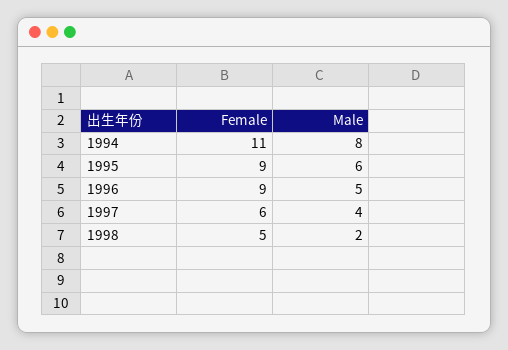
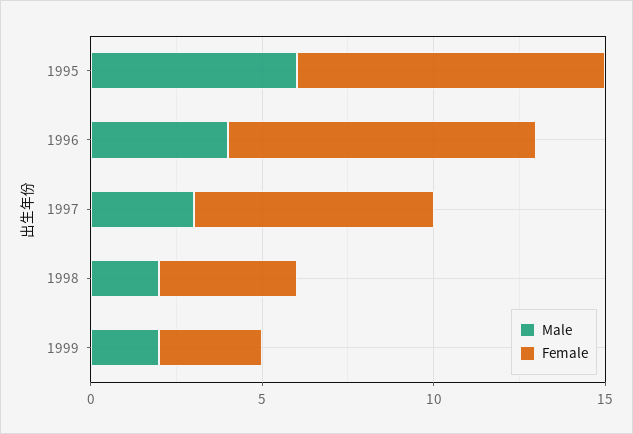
Female, 1994: 11 -> none
Male, 1994: 8 -> none
Male, 1996: 5 -> 4
Female, 1997: 6 -> 7
Male, 1997: 4 -> 3
Female, 1998: 5 -> 4
Male, 1999: none -> 2
Female, 1999: none -> 3

